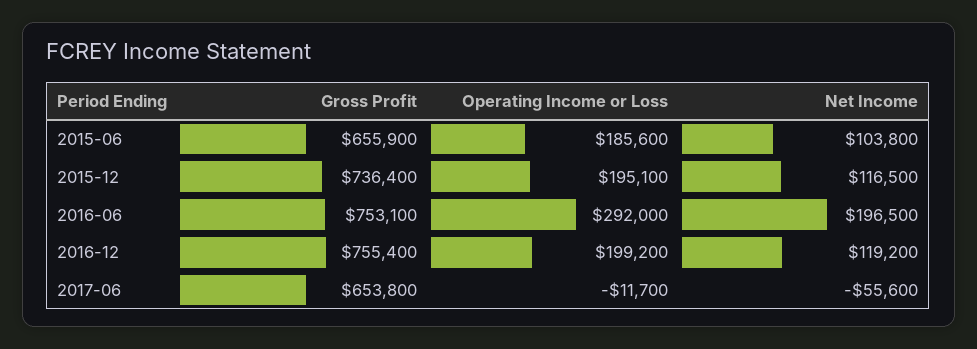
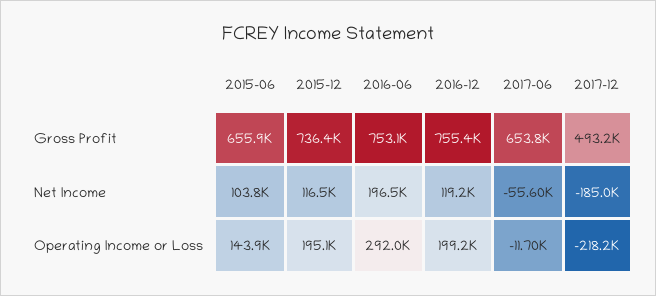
Operating Income or Loss, 2015-06: 185600 -> 143900
Gross Profit, 2017-12: none -> 493200
Net Income, 2017-12: none -> -185000
Operating Income or Loss, 2017-12: none -> -218200

